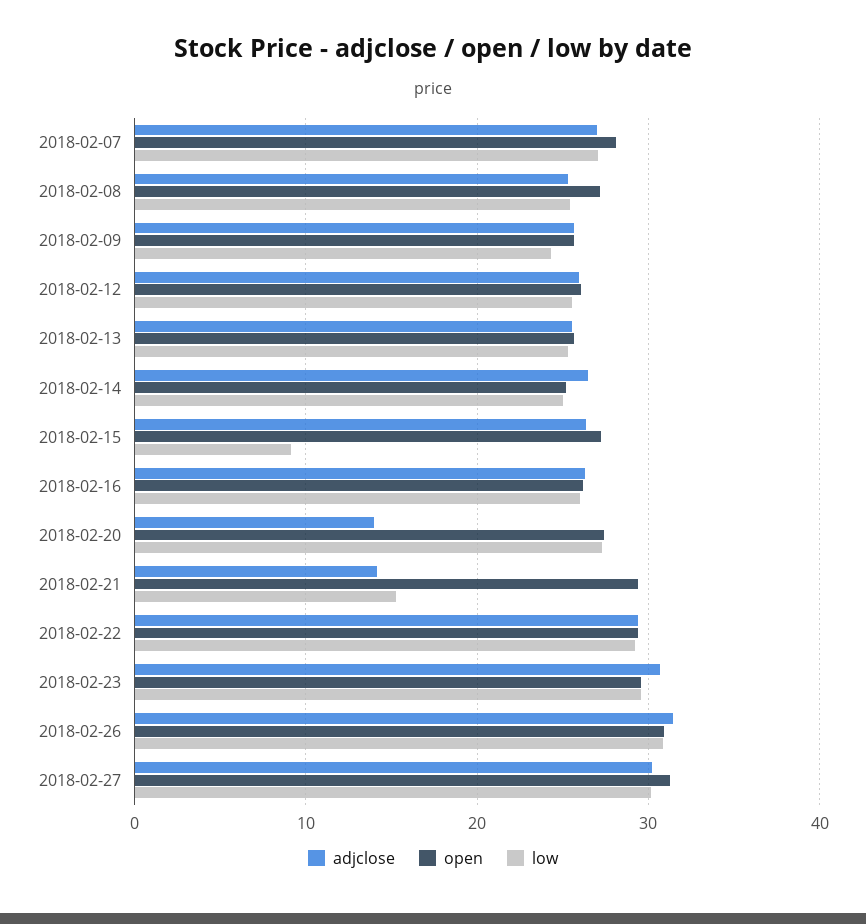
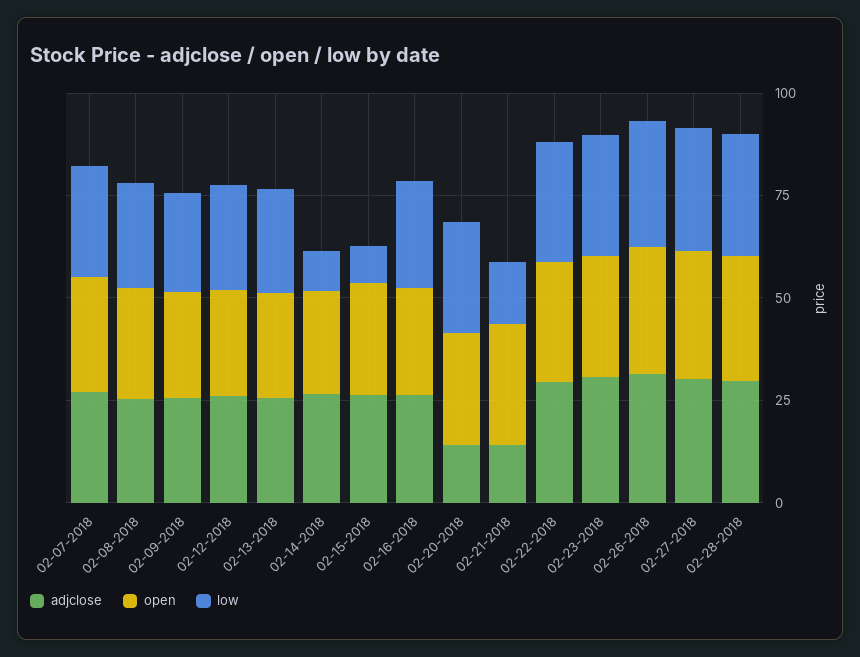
low, 2018-02-14: 25 -> 10
adjclose, 02-28-2018: none -> 30
open, 02-28-2018: none -> 30
low, 02-28-2018: none -> 30

